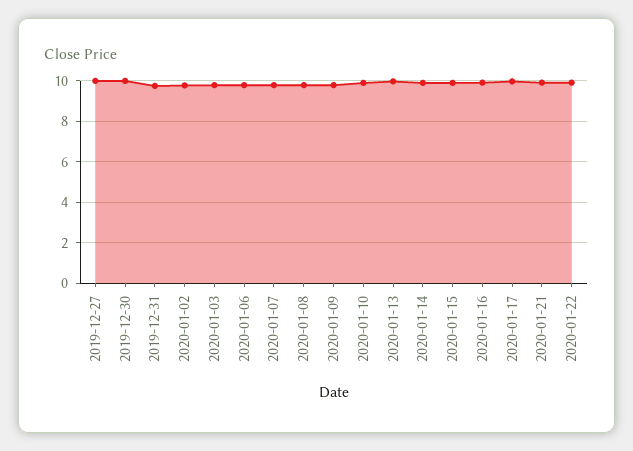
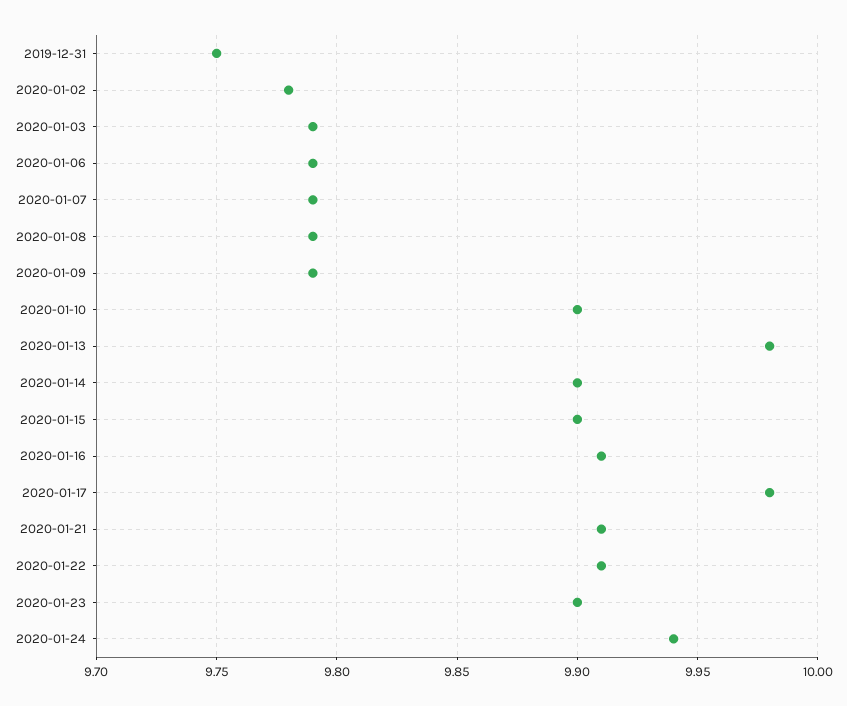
2019-12-27: 10 -> none
2019-12-30: 10 -> none
2020-01-23: none -> 9.9
2020-01-24: none -> 9.94

